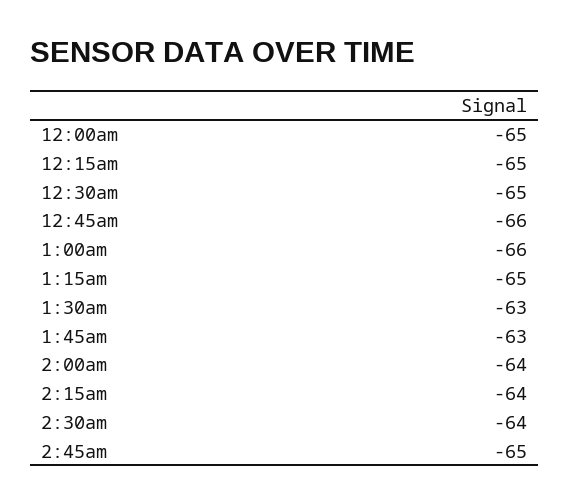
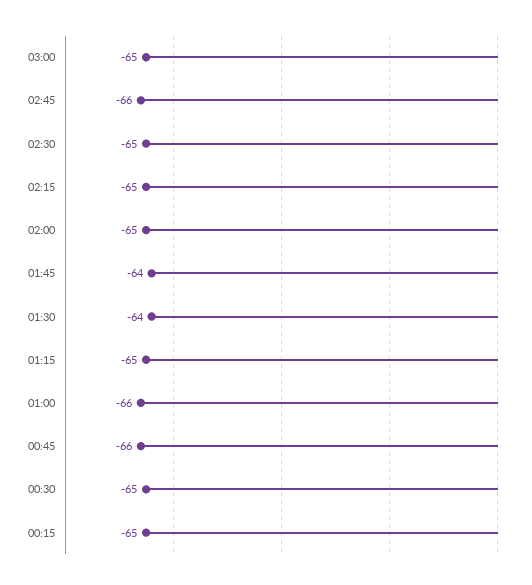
12:00am: -65 -> none
1:30am: -63 -> -64
1:45am: -63 -> -64
2:00am: -64 -> -65
2:15am: -64 -> -65
2:30am: -64 -> -65
2:45am: -65 -> -66
03:00: none -> -65

